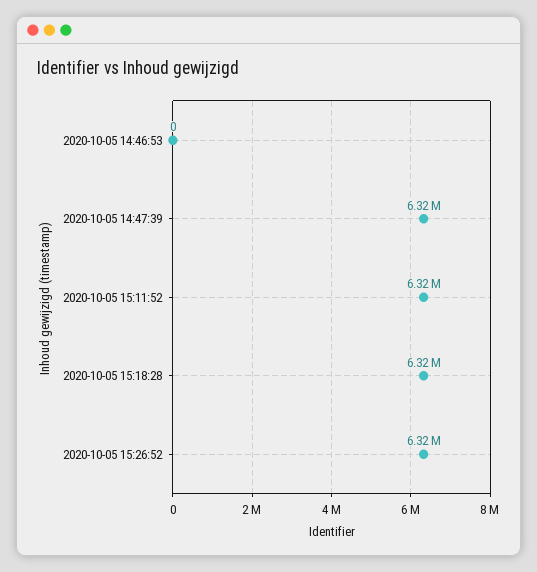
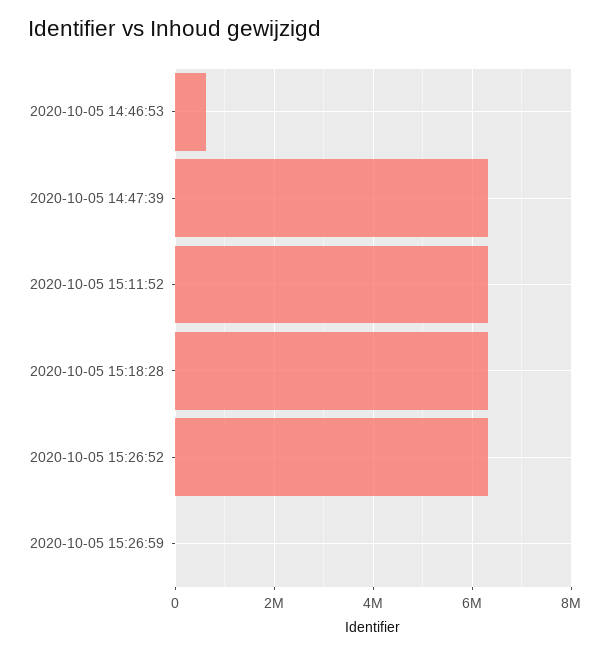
2020-10-05 14:46:53: 0 -> 600000
2020-10-05 15:26:59: none -> 0

